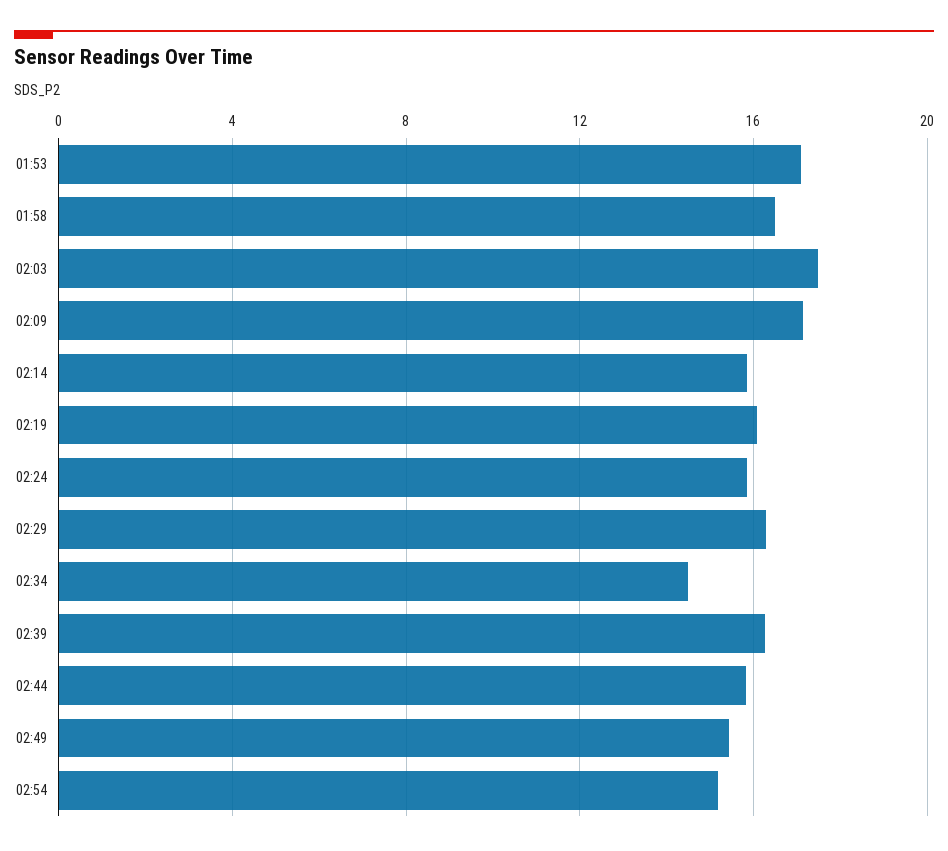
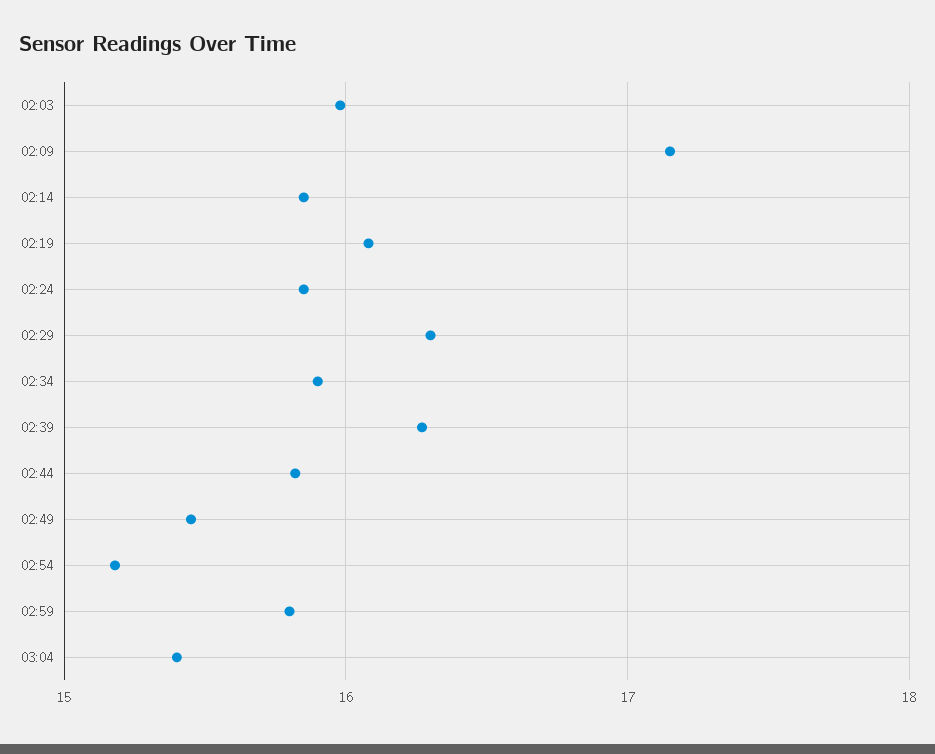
01:53: 17 -> none
01:58: 16.5 -> none
02:03: 17.5 -> 16
02:34: 14.5 -> 15.9
02:59: none -> 15.8
03:04: none -> 15.4

